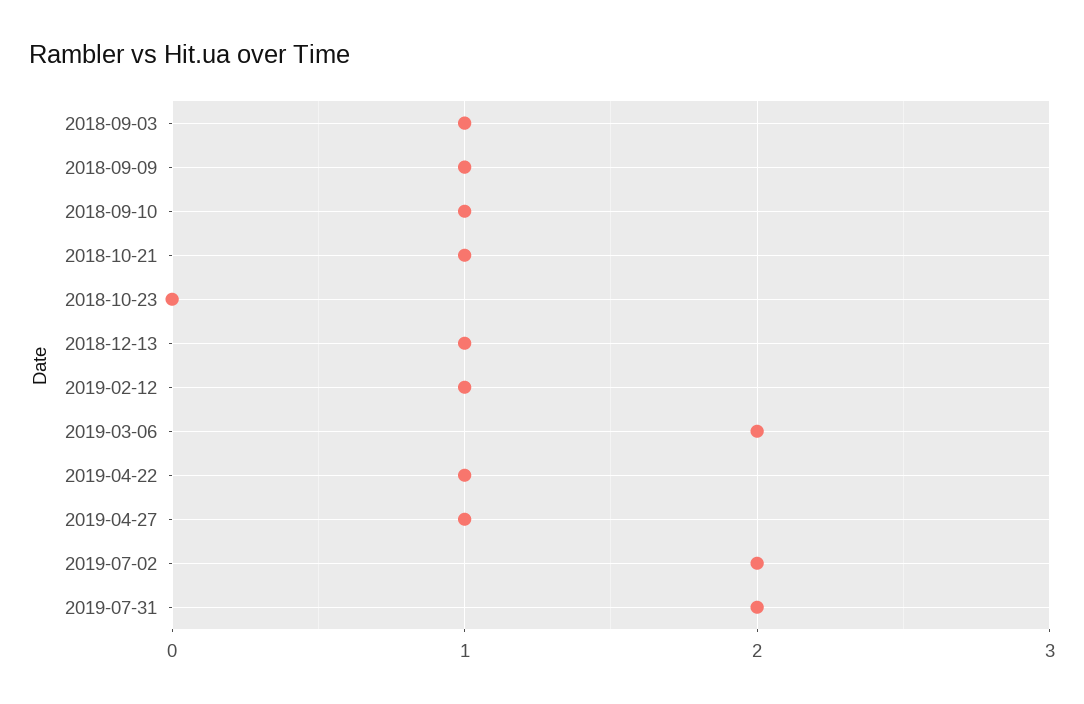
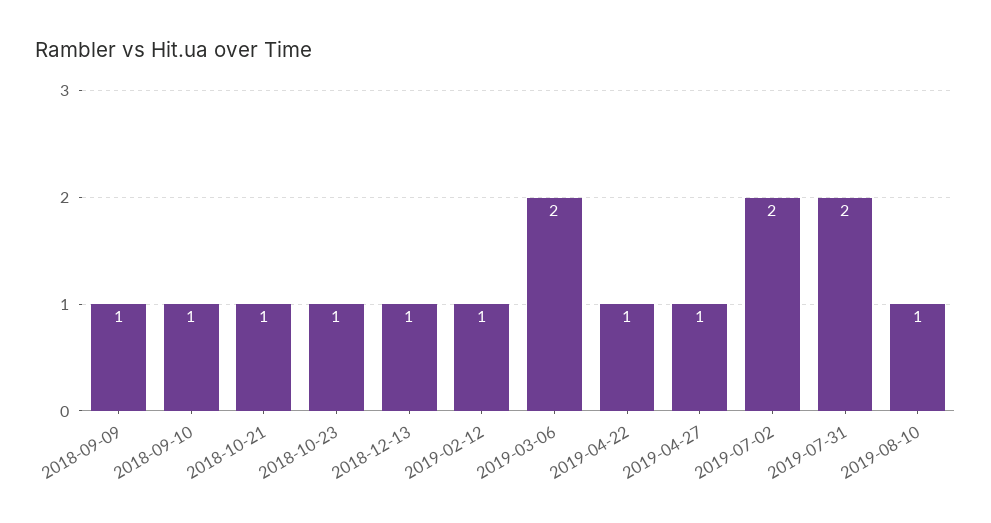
2018-09-03: 1 -> none
2018-10-23: 0 -> 1
2019-08-10: none -> 1

